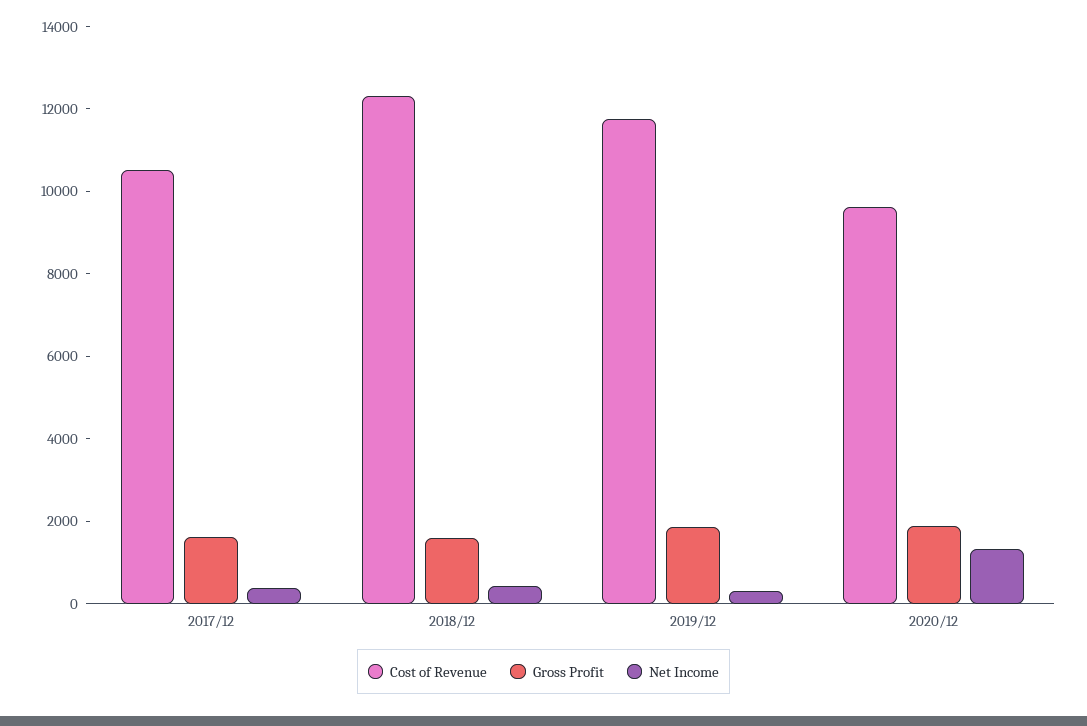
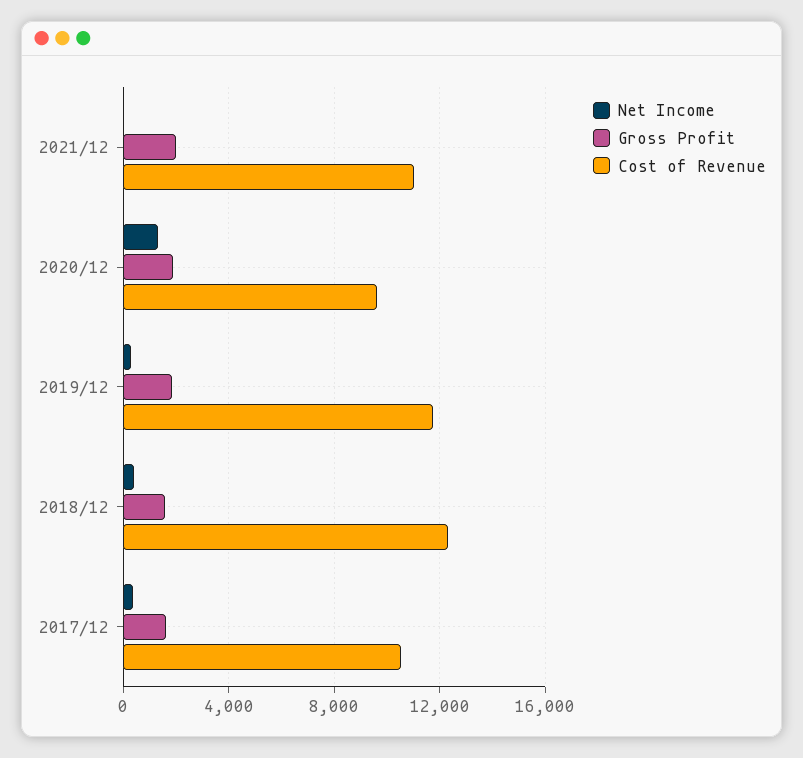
Net Income, 2021/12: none -> 0
Gross Profit, 2021/12: none -> 2000
Cost of Revenue, 2021/12: none -> 11000

